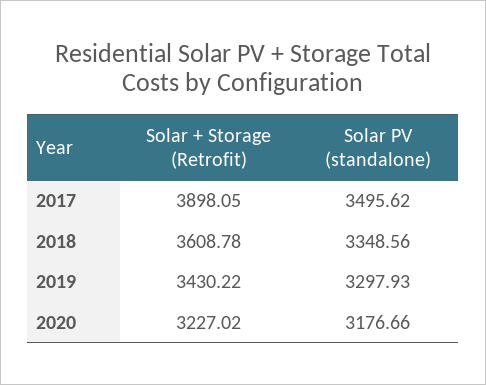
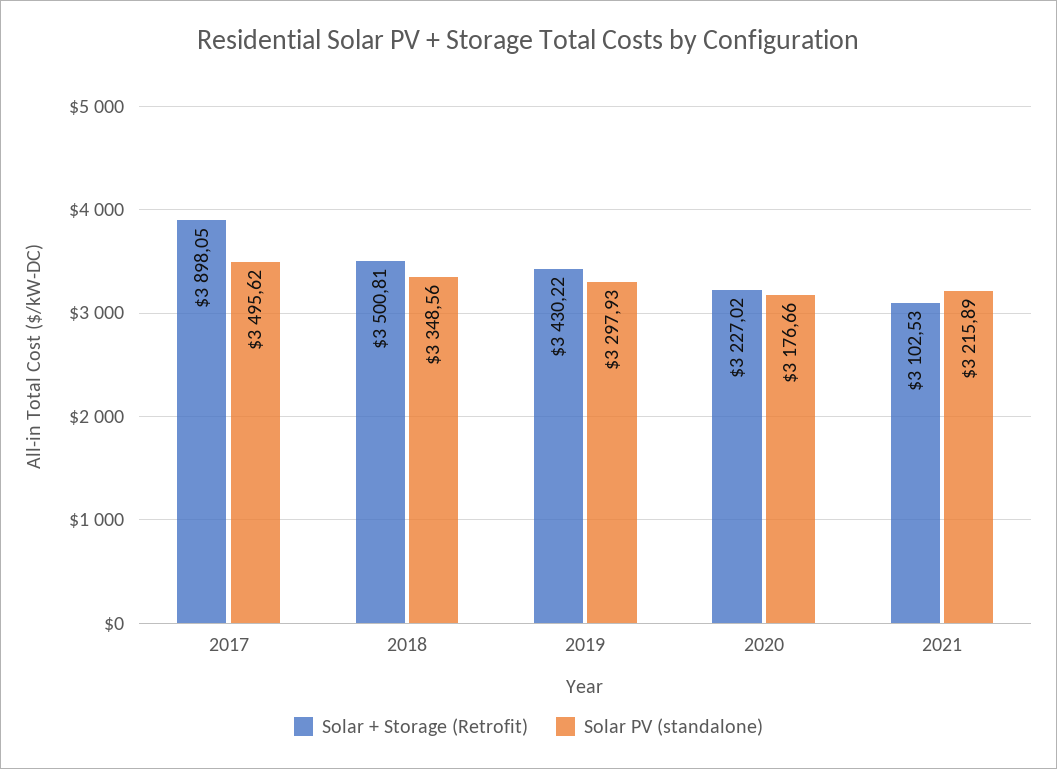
Solar + Storage (Retrofit), 2018: 3608.78 -> 3500.81
Solar + Storage (Retrofit), 2021: none -> 3102.53
Solar PV (standalone), 2021: none -> 3215.89

